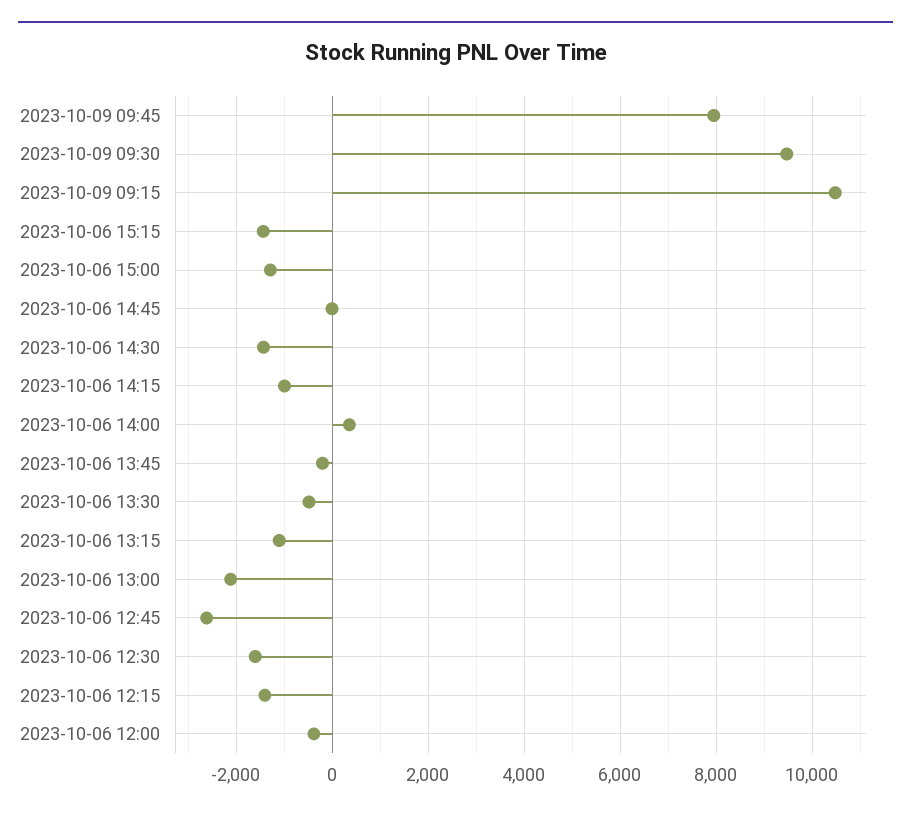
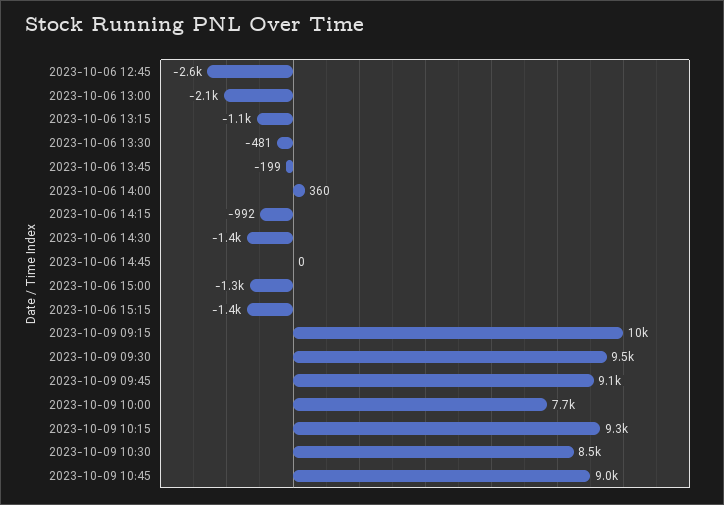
2023-10-09 09:45: 8000 -> 9100
2023-10-06 12:30: -1600 -> none
2023-10-06 12:15: -1400 -> none
2023-10-06 12:00: -400 -> none
2023-10-09 10:00: none -> 7700
2023-10-09 10:15: none -> 9300
2023-10-09 10:30: none -> 8500
2023-10-09 10:45: none -> 9000

